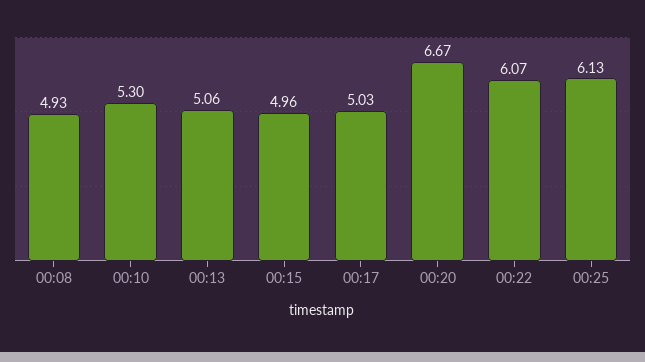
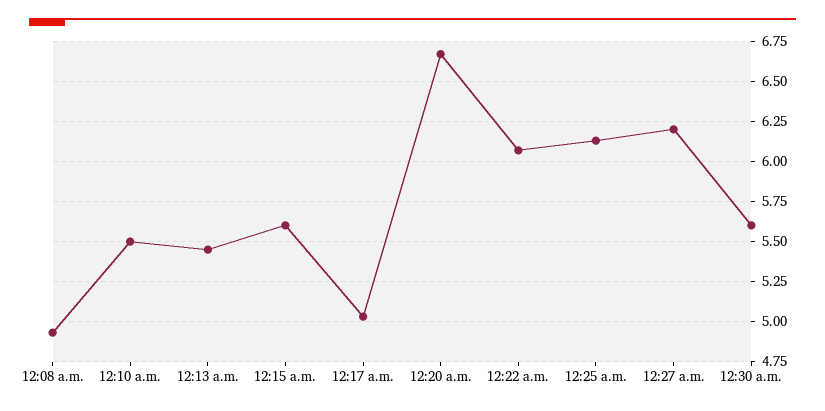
00:10: 5.3 -> 5.5
00:13: 5.06 -> 5.45
00:15: 4.96 -> 5.6
12:27 a.m.: none -> 6.2
12:30 a.m.: none -> 5.6

